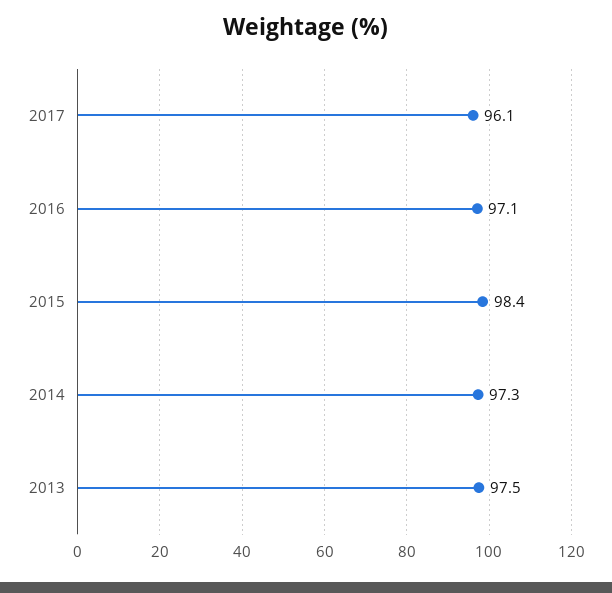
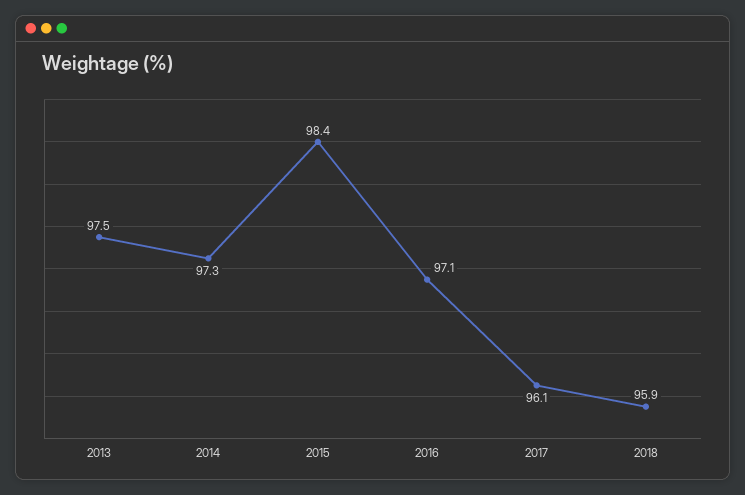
2018: none -> 95.9

